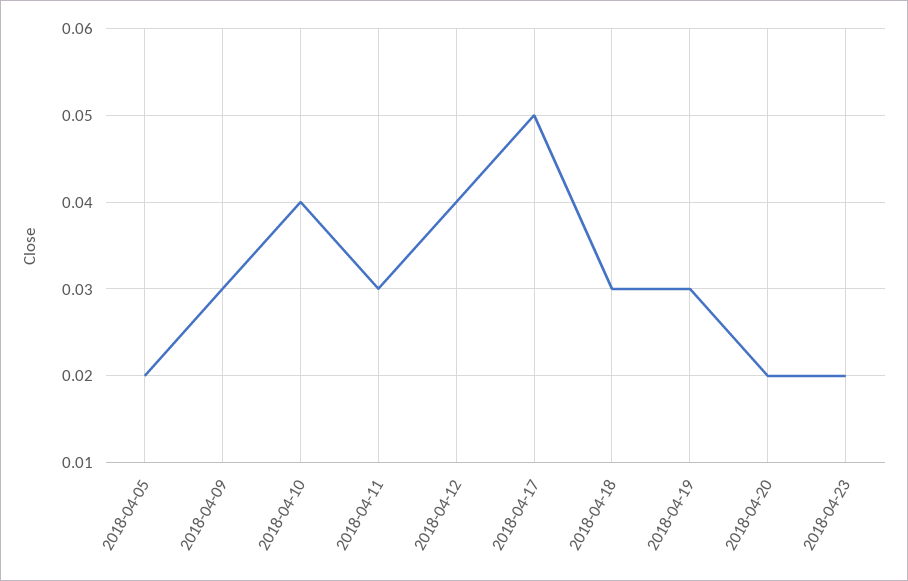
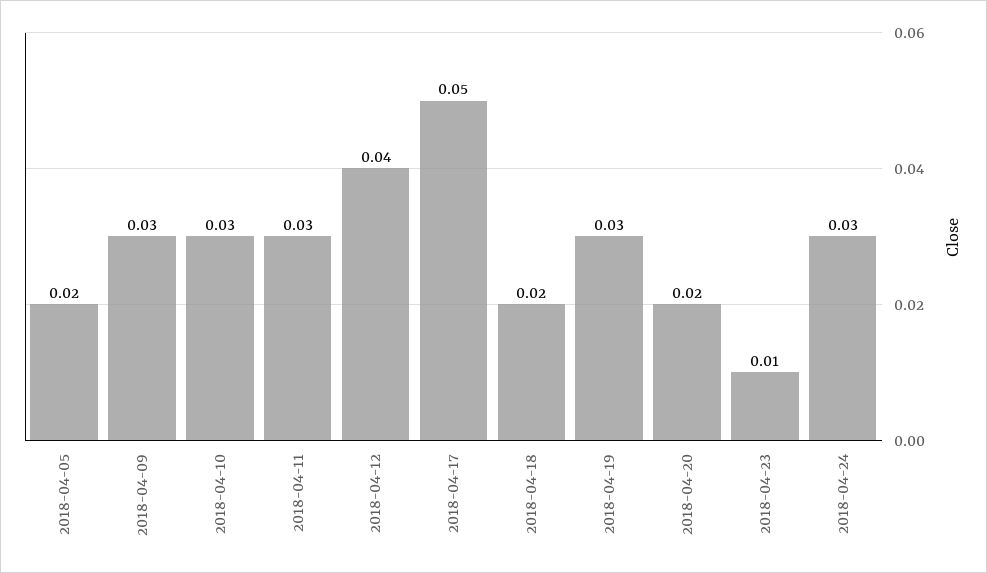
2018-04-10: 0.04 -> 0.03
2018-04-18: 0.03 -> 0.02
2018-04-23: 0.02 -> 0.01
2018-04-24: none -> 0.03

